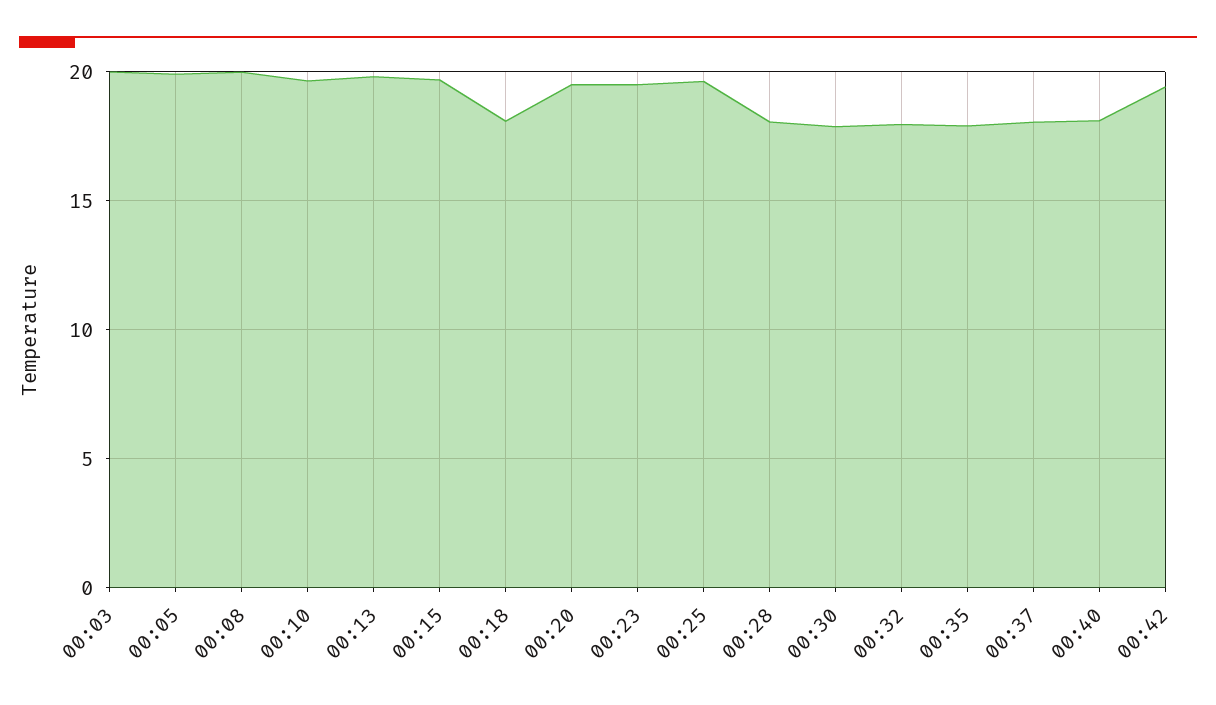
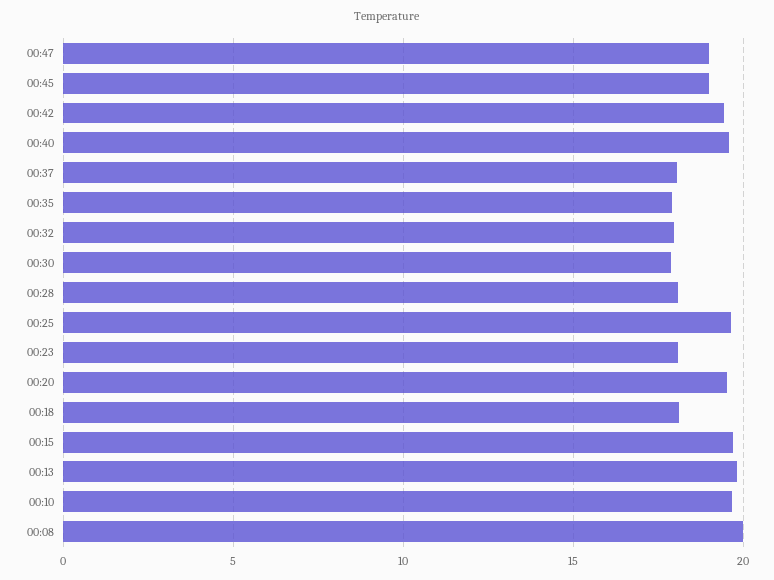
00:03: 20 -> none
00:05: 20 -> none
00:23: 19.5 -> 18
00:40: 18 -> 19.5
00:47: none -> 19
00:45: none -> 19

